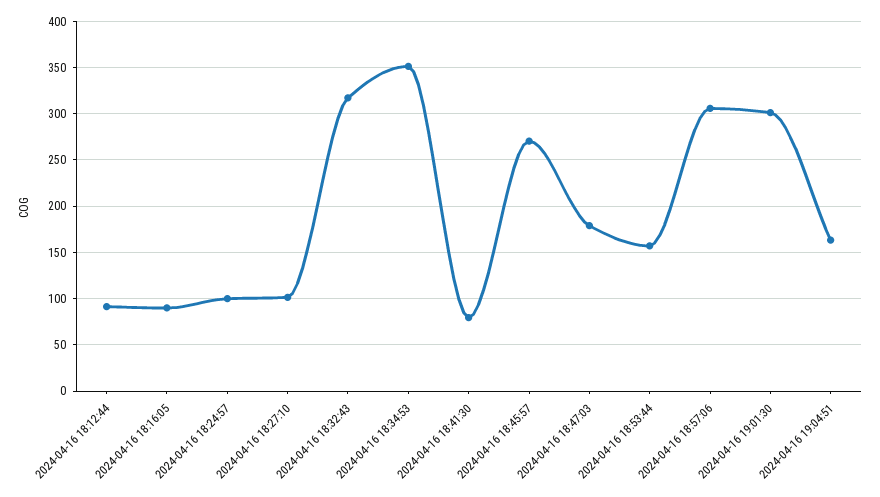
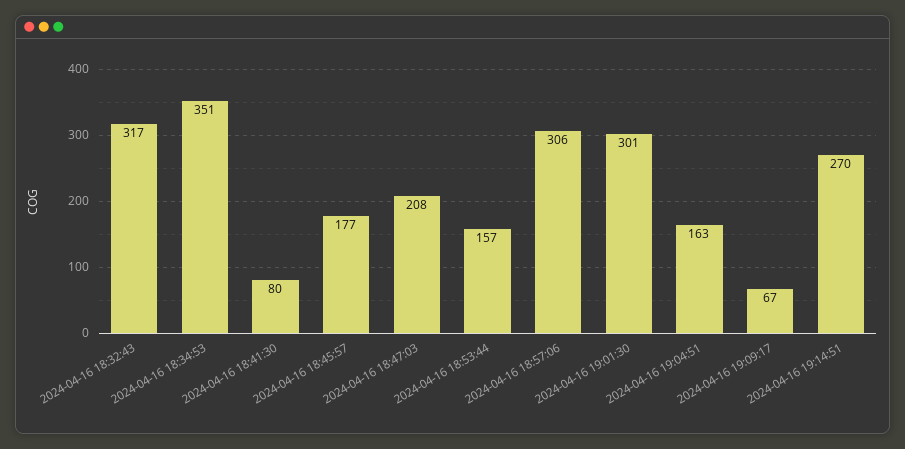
2024-04-16 18:12:44: 90 -> none
2024-04-16 18:16:05: 90 -> none
2024-04-16 18:24:57: 100 -> none
2024-04-16 18:27:10: 100 -> none
2024-04-16 18:45:57: 270 -> 177
2024-04-16 18:47:03: 180 -> 208
2024-04-16 19:09:17: none -> 67
2024-04-16 19:14:51: none -> 270

